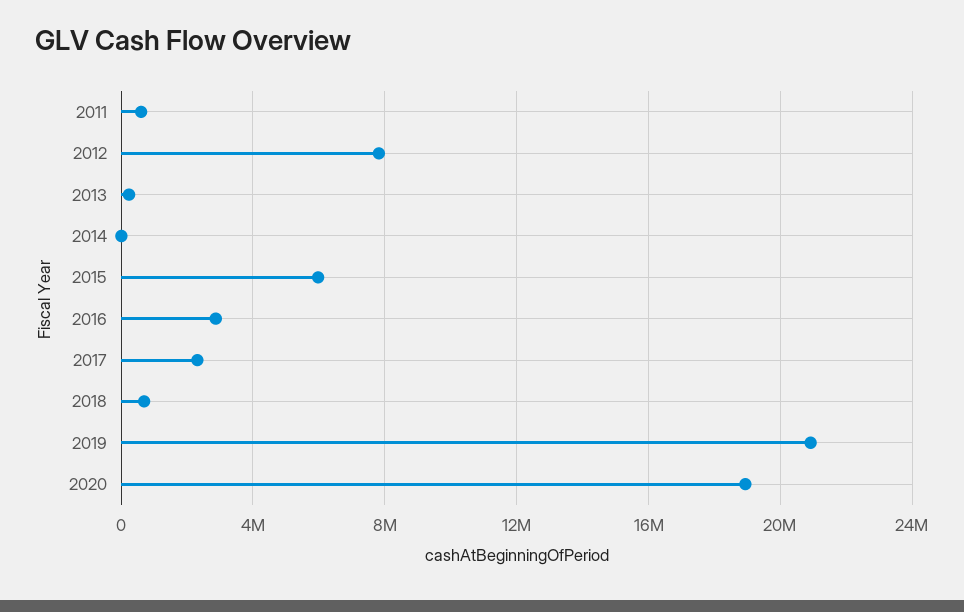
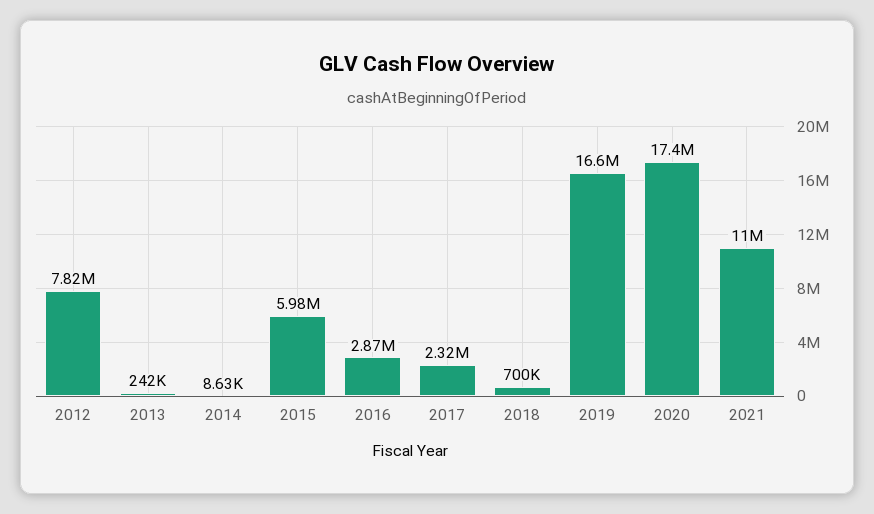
2011: 500000 -> none
2019: 21000000 -> 16600000
2020: 19000000 -> 17400000
2021: none -> 11000000

